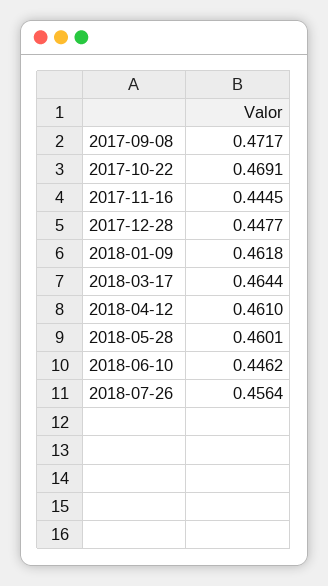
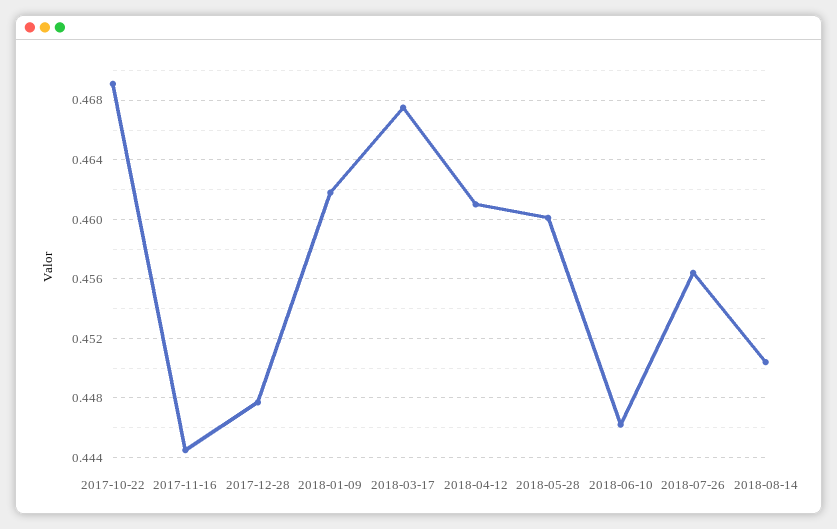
2017-09-08: 0.4717 -> none
2018-03-17: 0.4644 -> 0.4675
2018-08-14: none -> 0.4505

